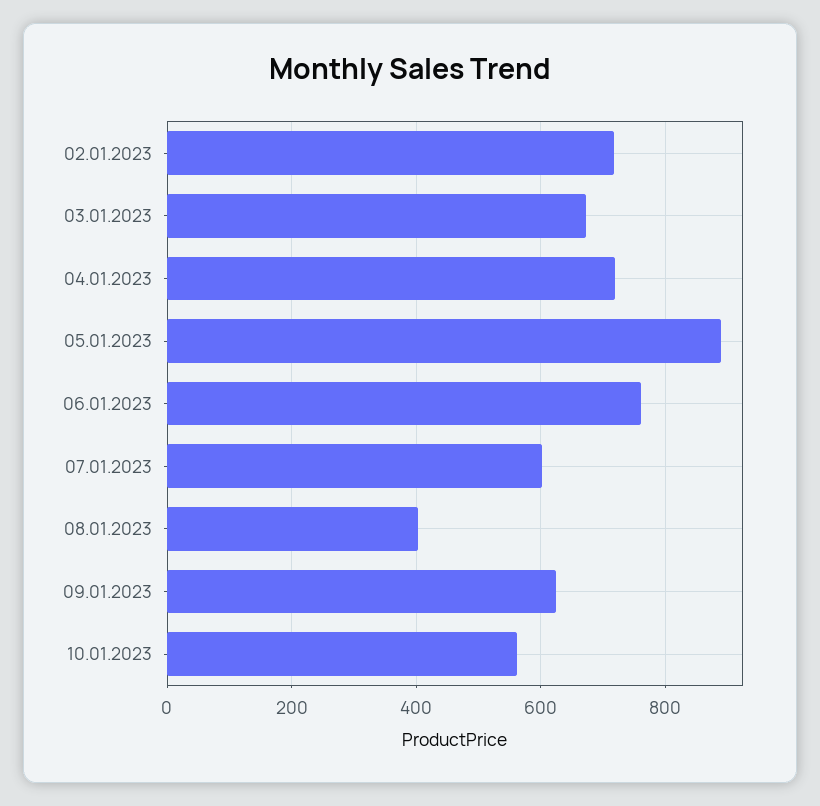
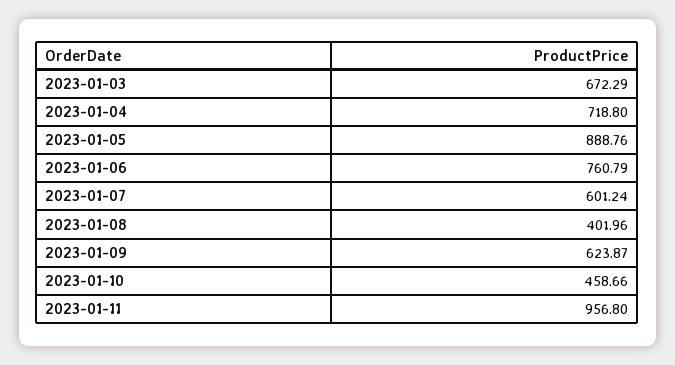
02.01.2023: 720 -> none
10.01.2023: 560 -> 458.66
2023-01-11: none -> 956.8

